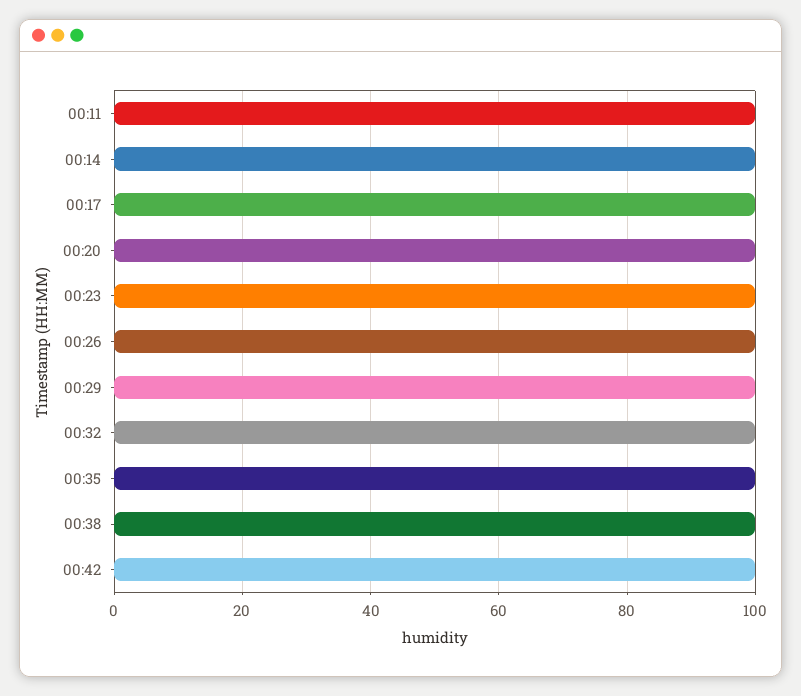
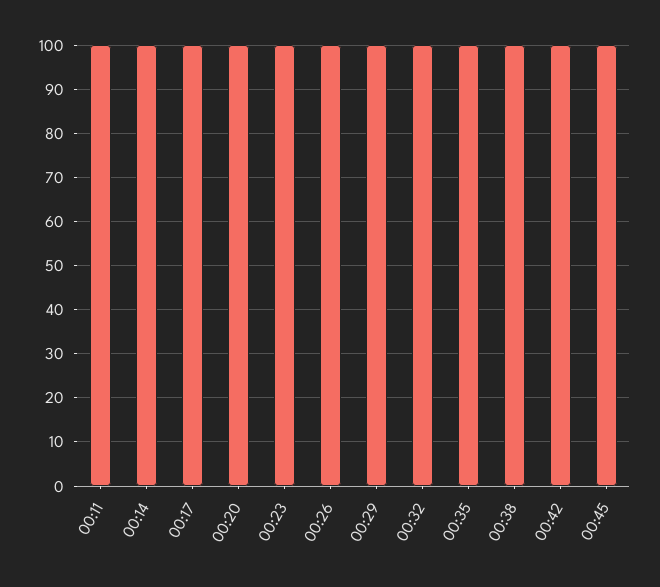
00:45: none -> 100

